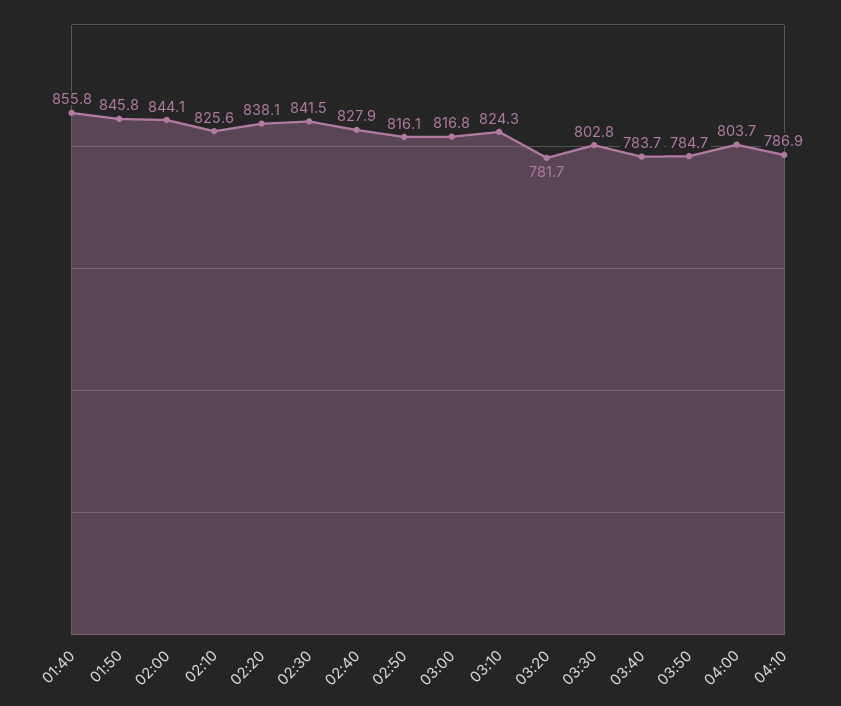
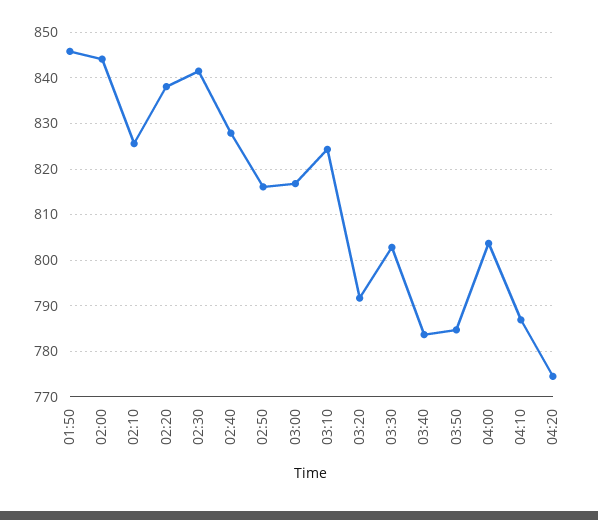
01:40: 855.8 -> none
03:20: 781.7 -> 792
04:20: none -> 774

